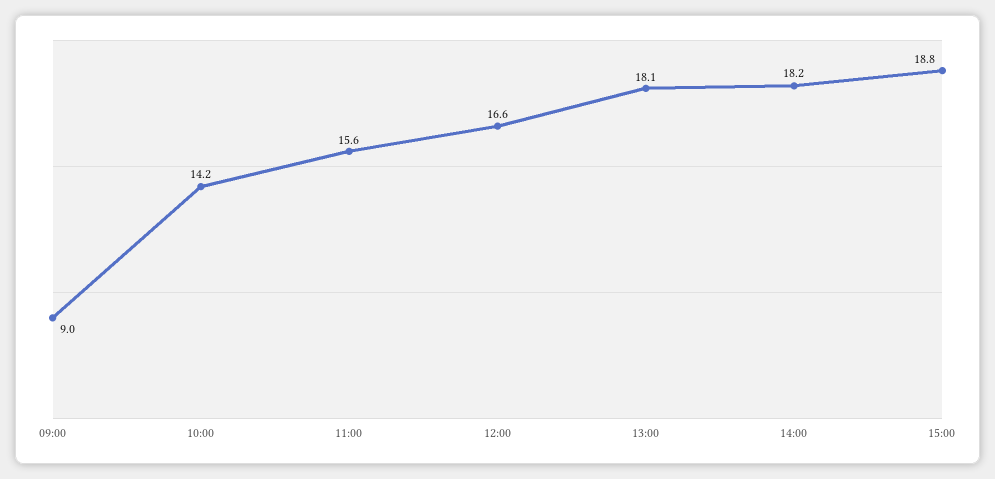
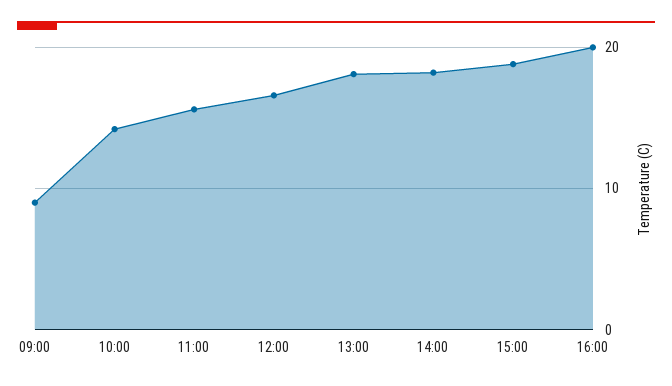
16:00: none -> 20

